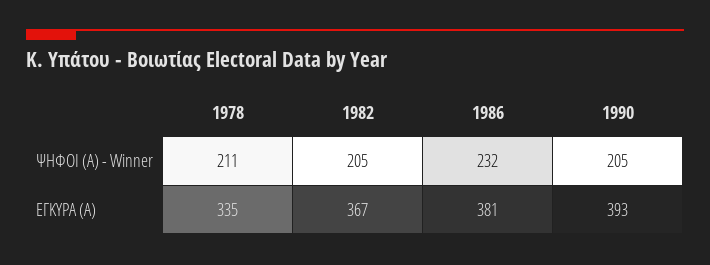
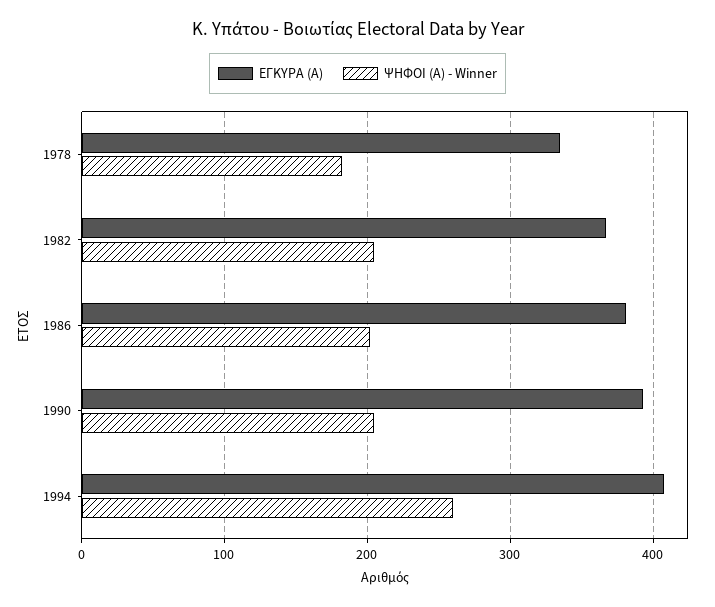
ΨΗΦΟΙ (Α) - Winner, 1978: 211 -> 180
ΨΗΦΟΙ (Α) - Winner, 1986: 232 -> 200
ΕΓΚΥΡΑ (Α), 1994: none -> 410
ΨΗΦΟΙ (Α) - Winner, 1994: none -> 260

